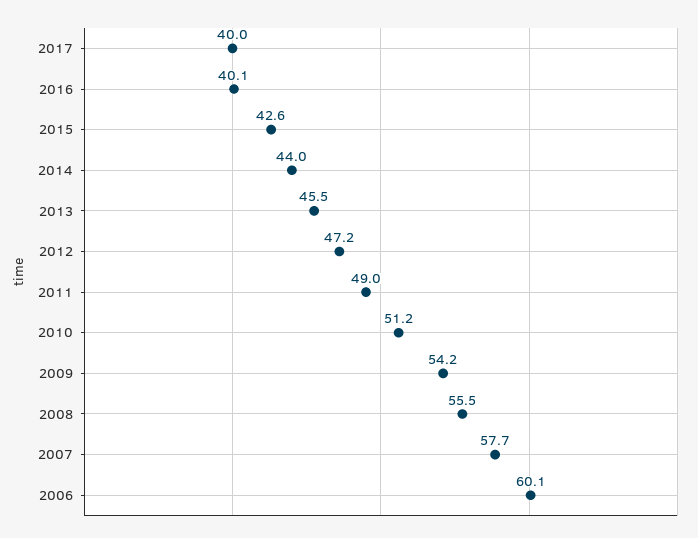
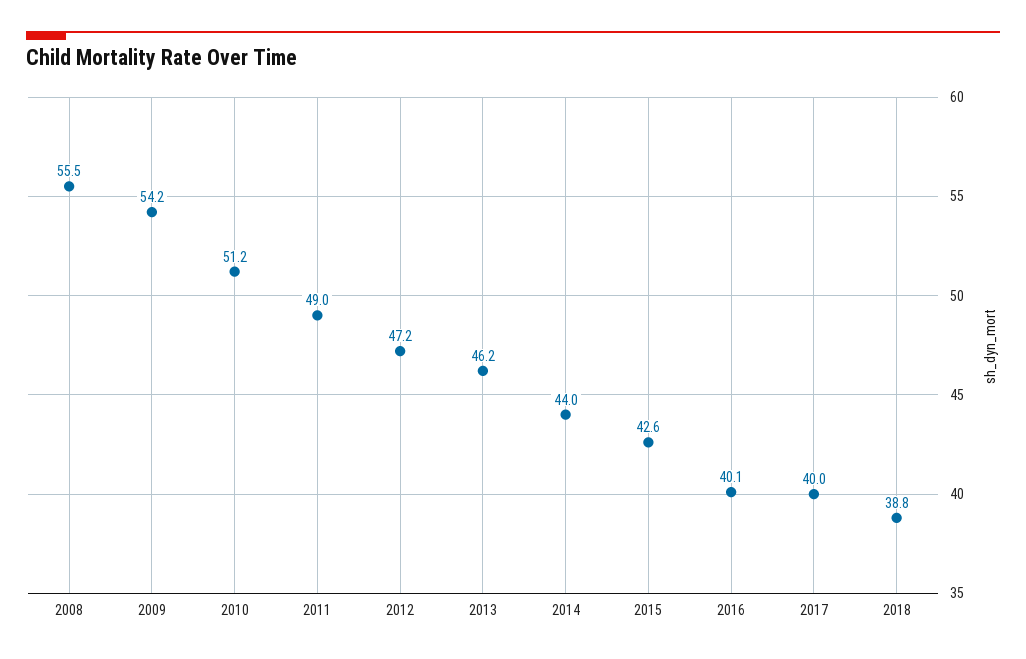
2013: 45.5 -> 46.2
2007: 57.7 -> none
2006: 60.1 -> none
2018: none -> 38.8

